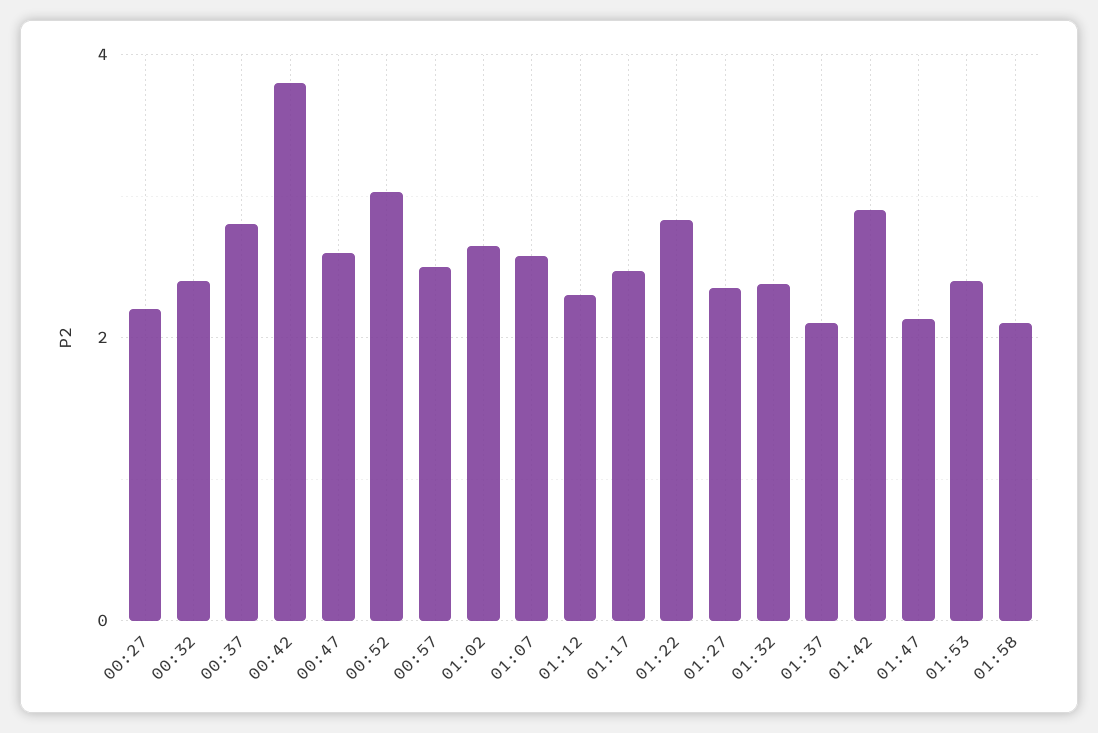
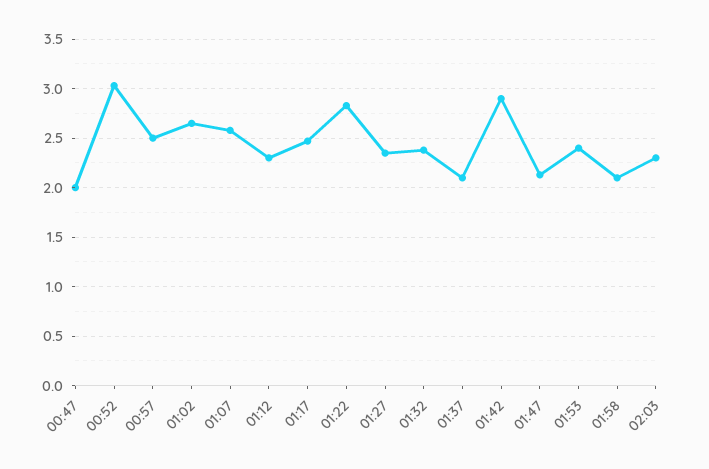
00:27: 2.2 -> none
00:32: 2.4 -> none
00:37: 2.8 -> none
00:42: 3.8 -> none
00:47: 2.6 -> 2
02:03: none -> 2.3

